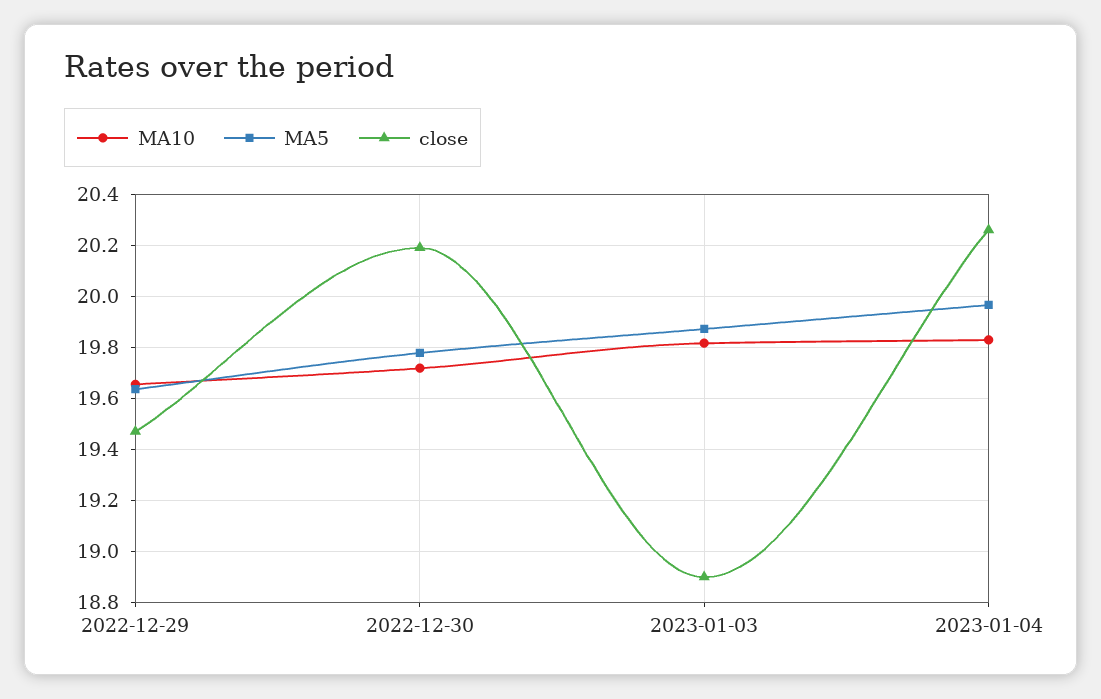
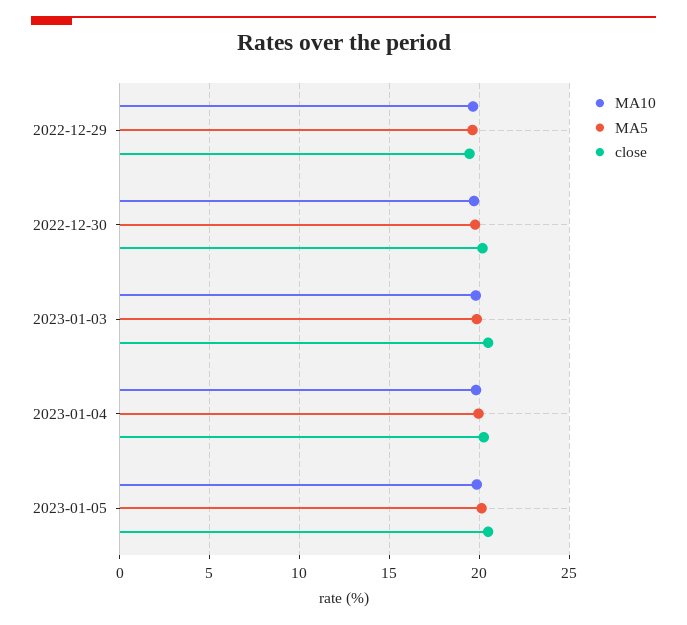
close, 2023-01-03: 18.9 -> 20.5
MA10, 2023-01-05: none -> 20
MA5, 2023-01-05: none -> 20
close, 2023-01-05: none -> 20.5

